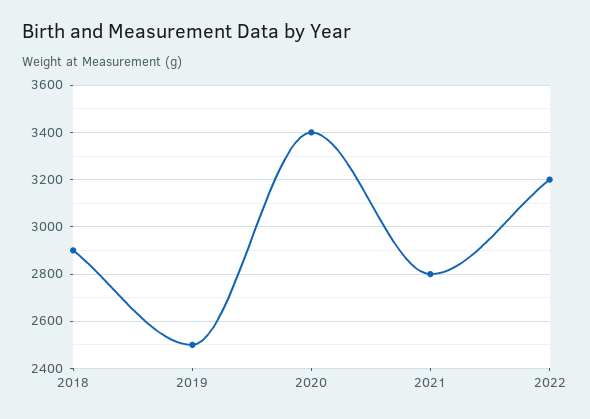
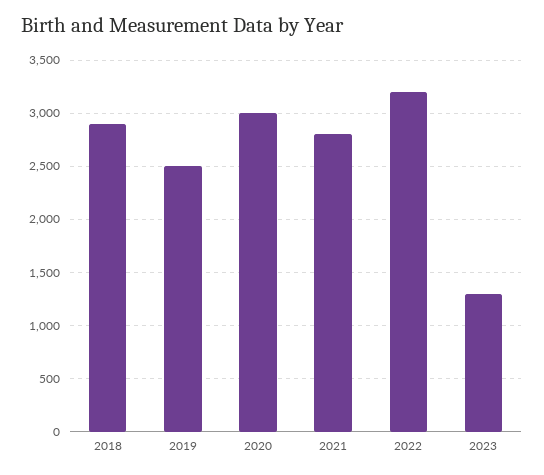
2020: 3400 -> 3000
2023: none -> 1300

